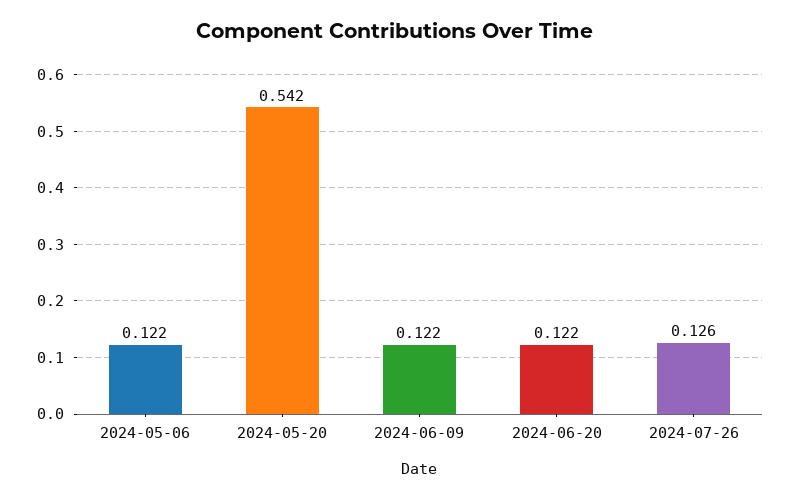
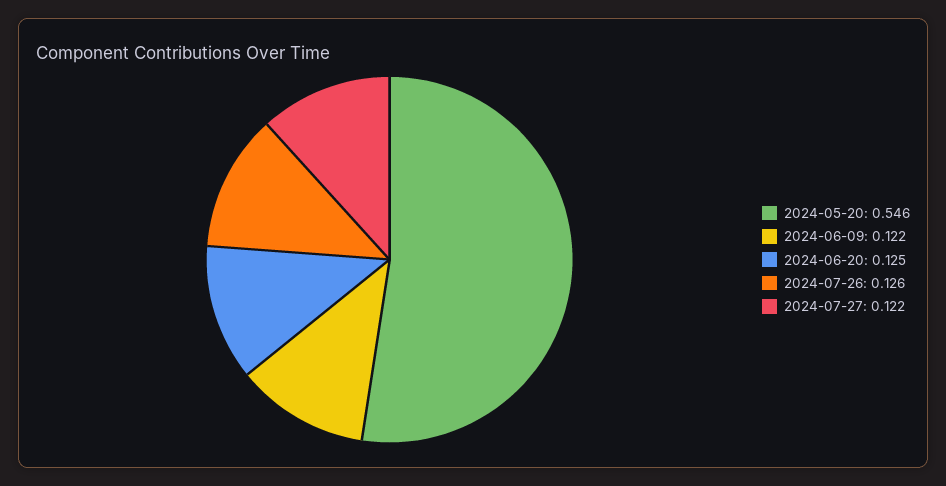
2024-05-06: 0.122 -> none
2024-05-20: 0.542 -> 0.546
2024-06-20: 0.122 -> 0.125
2024-07-27: none -> 0.122

